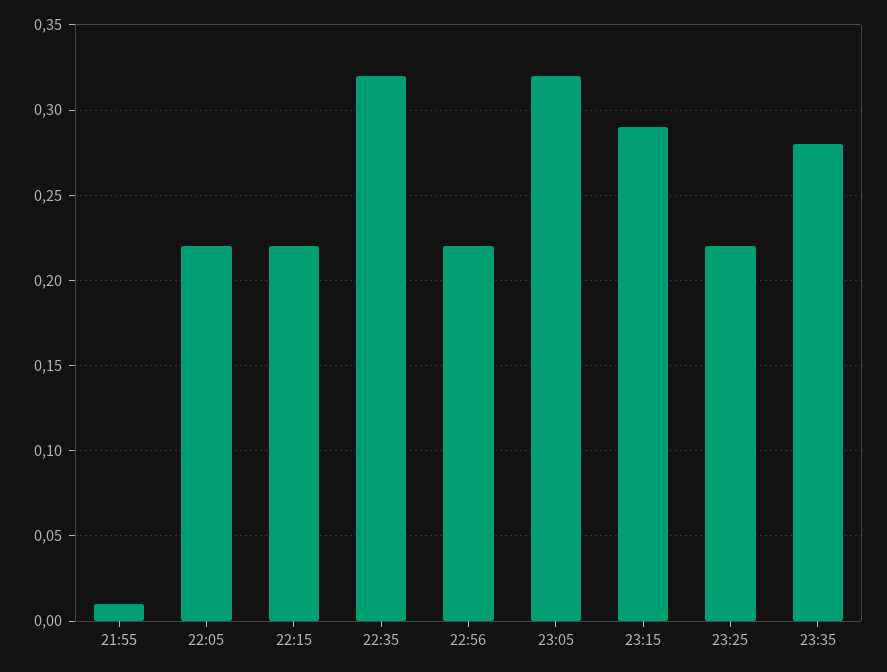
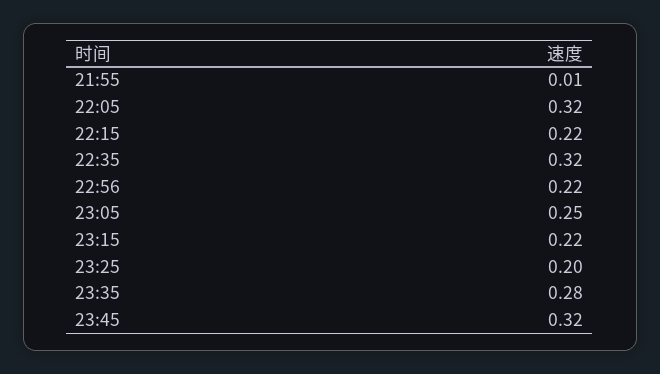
22:05: 0.22 -> 0.32
23:05: 0.32 -> 0.25
23:15: 0.29 -> 0.22
23:25: 0.22 -> 0.2
23:45: none -> 0.32

